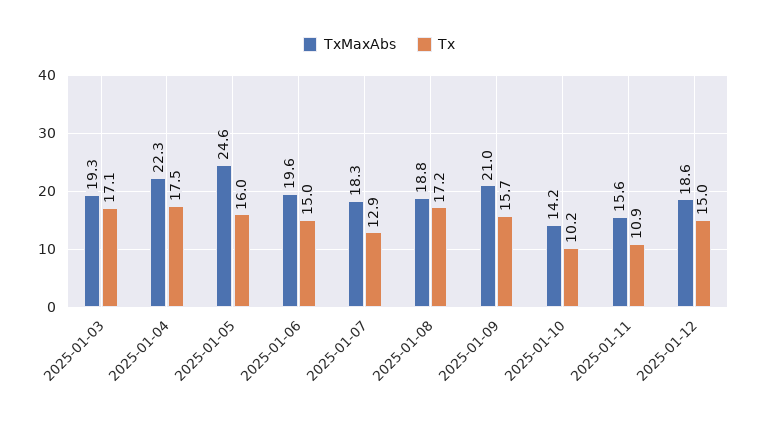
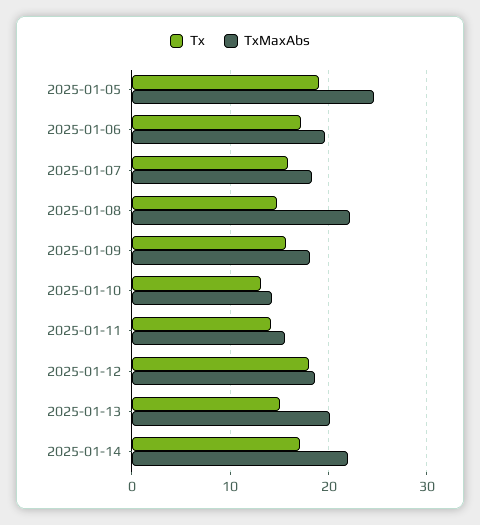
TxMaxAbs, 2025-01-03: 19.3 -> none
Tx, 2025-01-03: 17.1 -> none
TxMaxAbs, 2025-01-04: 22.3 -> none
Tx, 2025-01-04: 17.5 -> none
Tx, 2025-01-05: 16 -> 19
Tx, 2025-01-06: 15 -> 17
Tx, 2025-01-07: 12.9 -> 16
TxMaxAbs, 2025-01-08: 18.8 -> 22
Tx, 2025-01-08: 17.2 -> 15
TxMaxAbs, 2025-01-09: 21 -> 18
Tx, 2025-01-10: 10.2 -> 13
Tx, 2025-01-11: 10.9 -> 14
Tx, 2025-01-12: 15 -> 18
Tx, 2025-01-13: none -> 15
TxMaxAbs, 2025-01-13: none -> 20
Tx, 2025-01-14: none -> 17
TxMaxAbs, 2025-01-14: none -> 22

